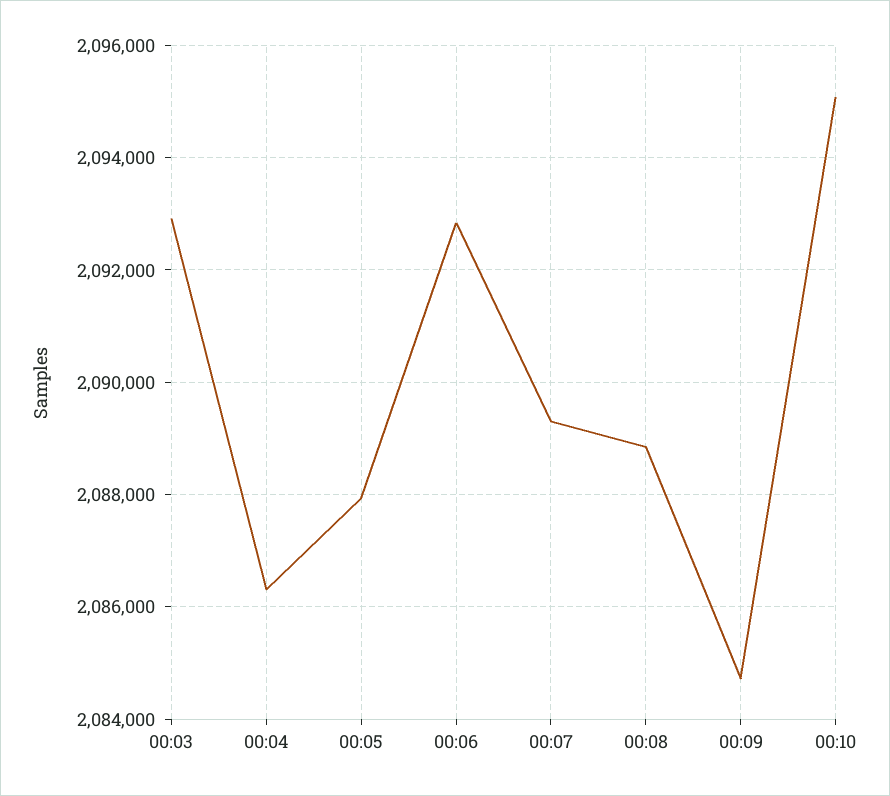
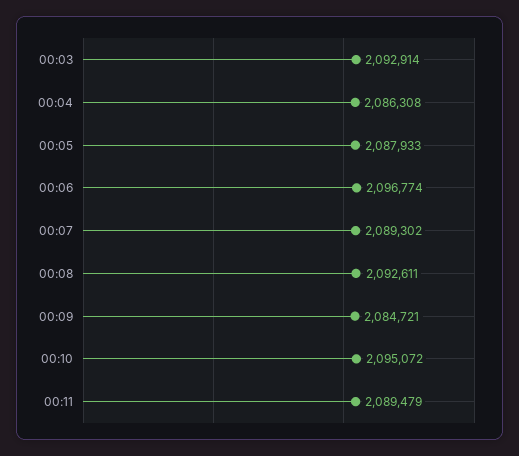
00:06: 2092800 -> 2096774
00:08: 2088800 -> 2092611
00:11: none -> 2089479

